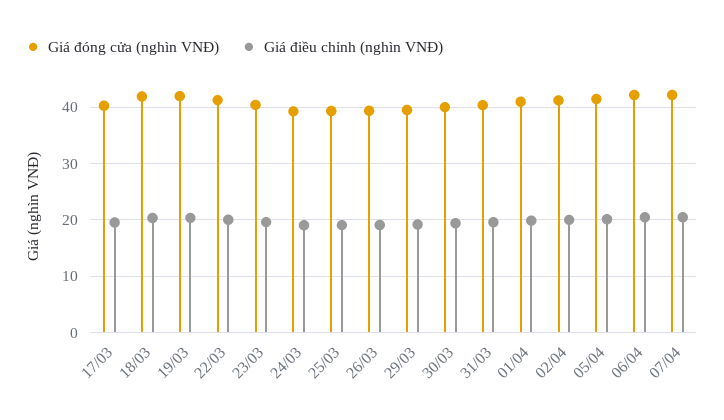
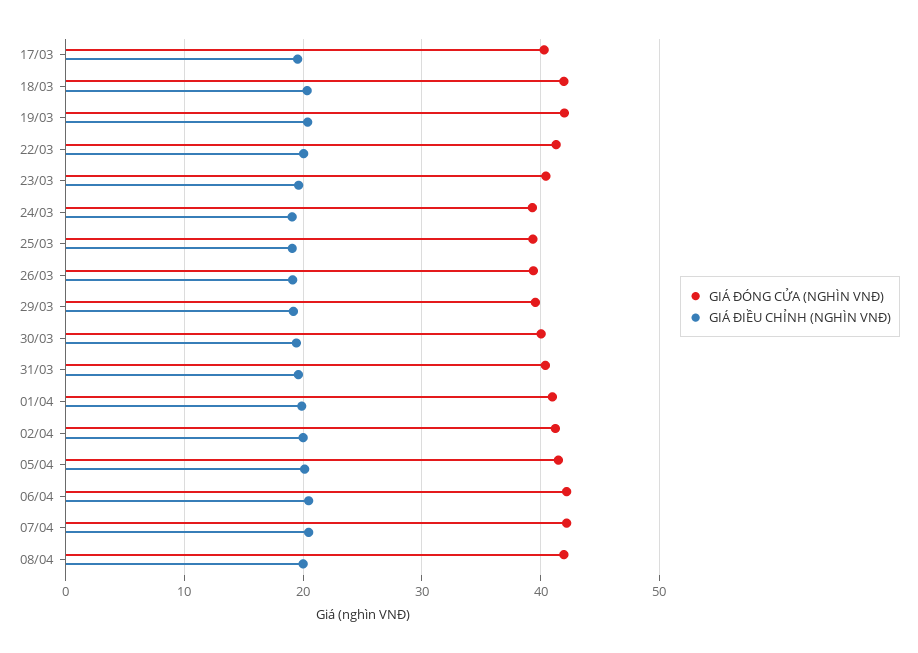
Giá đóng cửa (nghìn VNĐ), 08/04: none -> 42
Giá điều chỉnh (nghìn VNĐ), 08/04: none -> 20

